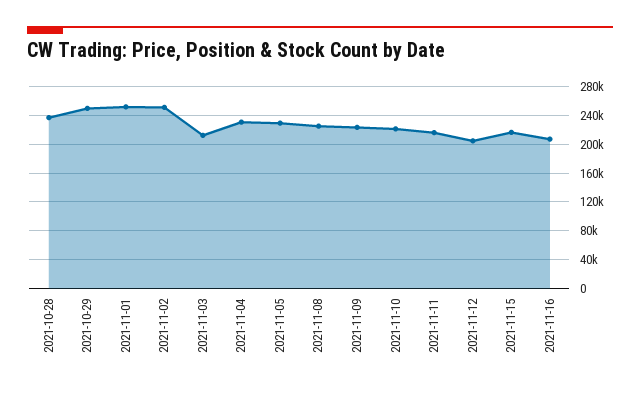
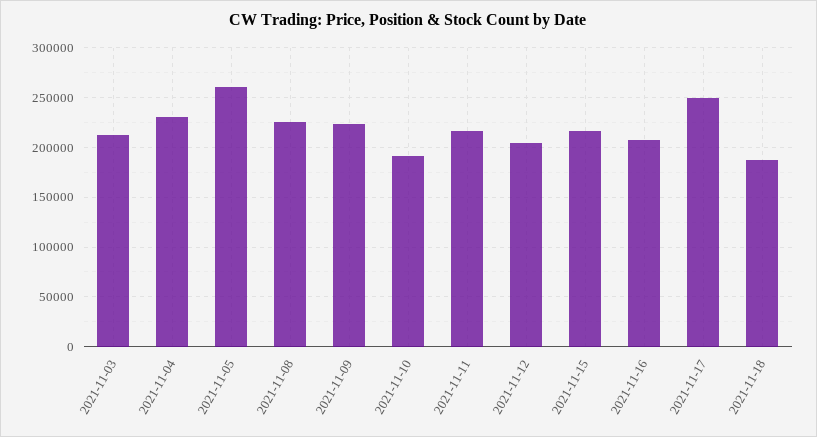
2021-10-28: 240000 -> none
2021-10-29: 250000 -> none
2021-11-01: 250000 -> none
2021-11-02: 250000 -> none
2021-11-05: 230000 -> 260000
2021-11-10: 220000 -> 190000
2021-11-17: none -> 250000
2021-11-18: none -> 190000

